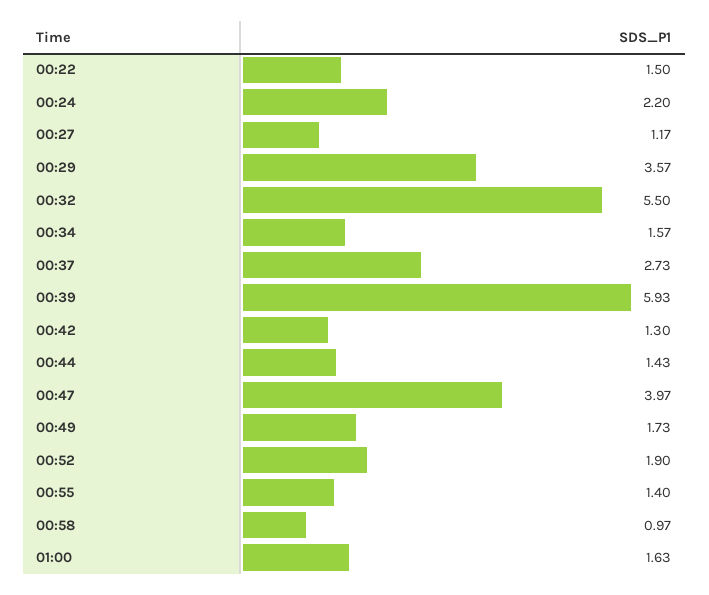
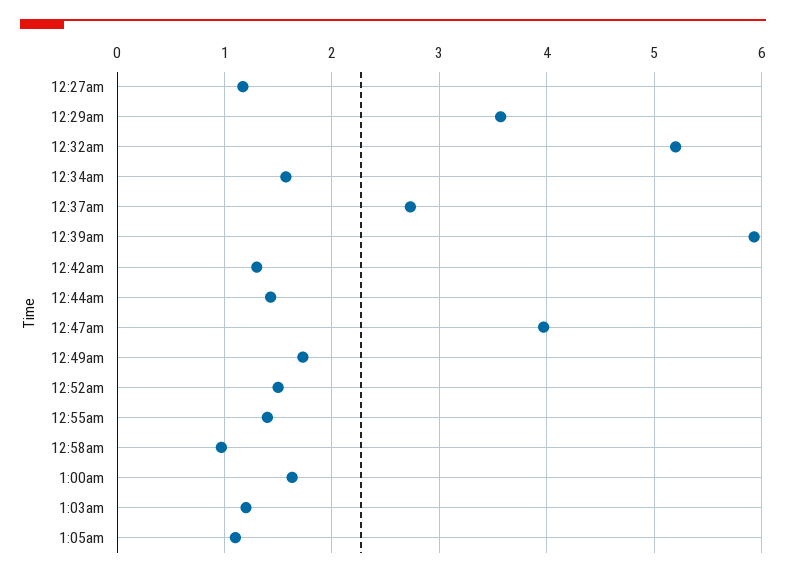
00:22: 1.5 -> none
00:24: 2.2 -> none
00:32: 5.5 -> 5.2
00:52: 1.9 -> 1.5
1:03am: none -> 1.2
1:05am: none -> 1.1

